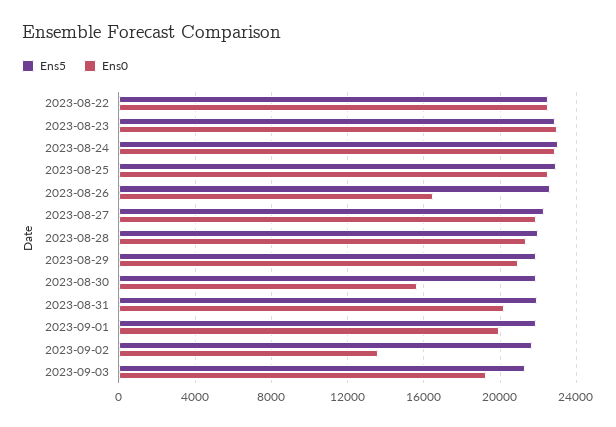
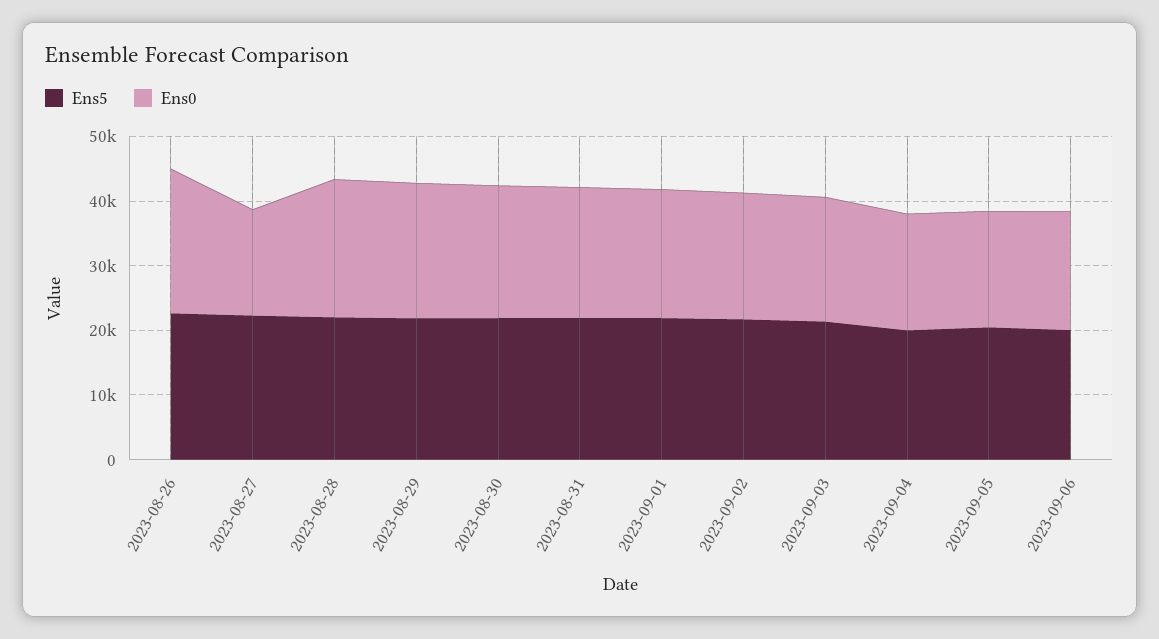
Ens5, 2023-08-22: 22500 -> none
Ens0, 2023-08-22: 22500 -> none
Ens5, 2023-08-23: 23000 -> none
Ens0, 2023-08-23: 23000 -> none
Ens5, 2023-08-24: 23000 -> none
Ens0, 2023-08-24: 23000 -> none
Ens5, 2023-08-25: 23000 -> none
Ens0, 2023-08-25: 22500 -> none
Ens0, 2023-08-26: 16500 -> 22000
Ens0, 2023-08-27: 22000 -> 16000
Ens0, 2023-08-30: 15500 -> 20000
Ens0, 2023-09-02: 13500 -> 20000
Ens5, 2023-09-04: none -> 20000
Ens0, 2023-09-04: none -> 18000
Ens5, 2023-09-05: none -> 20000
Ens0, 2023-09-05: none -> 18000
Ens5, 2023-09-06: none -> 20000
Ens0, 2023-09-06: none -> 18000

